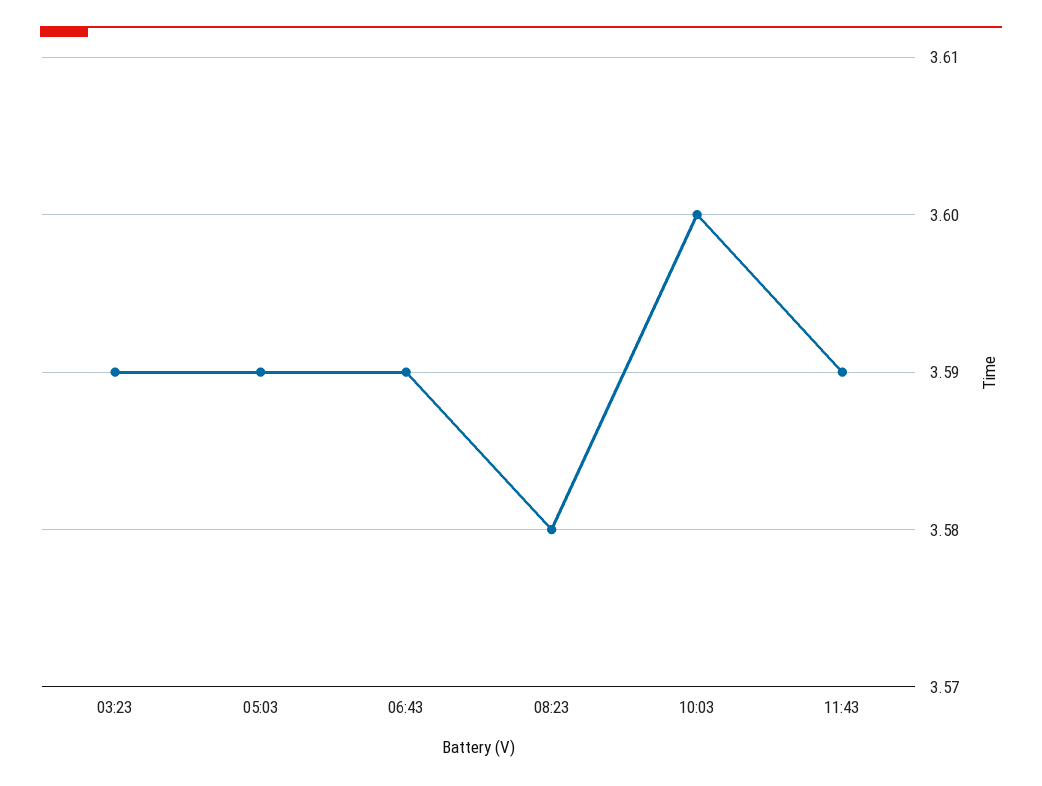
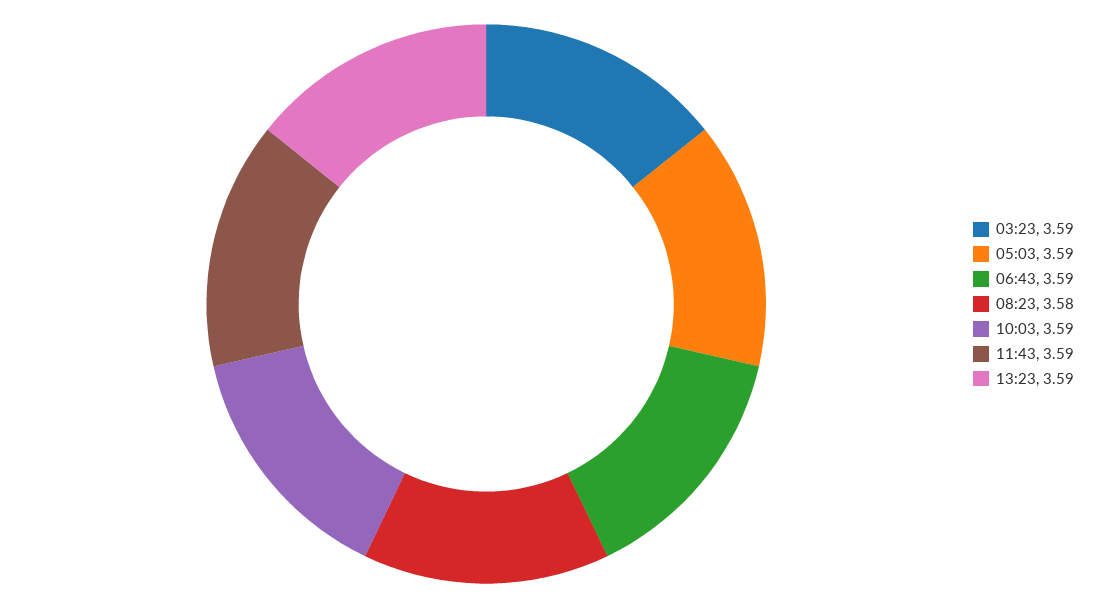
10:03: 3.6 -> 3.59
13:23: none -> 3.59

